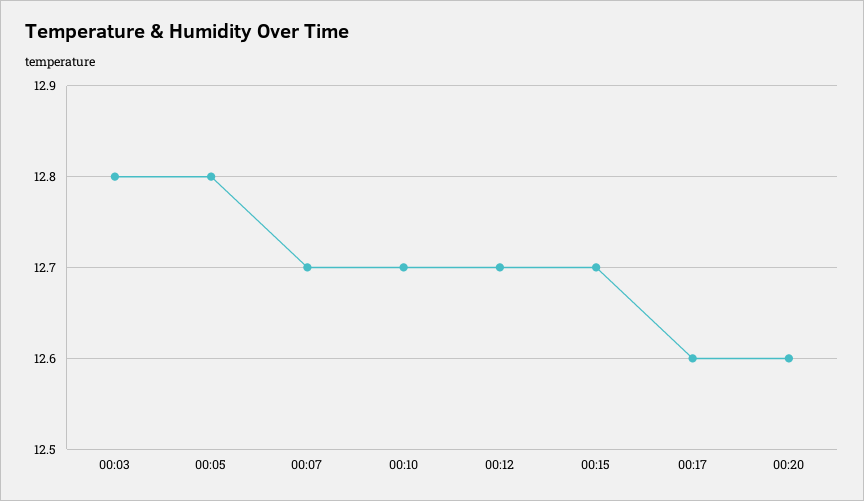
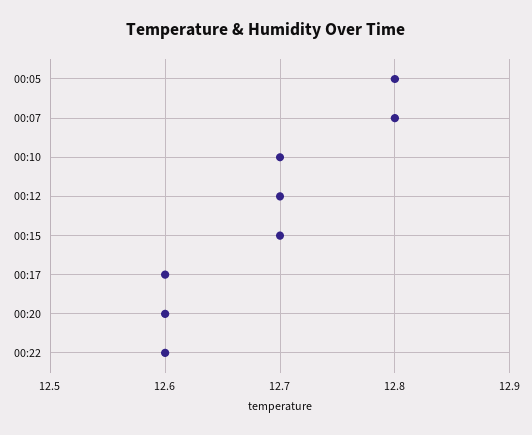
00:03: 12.8 -> none
00:07: 12.7 -> 12.8
00:22: none -> 12.6

